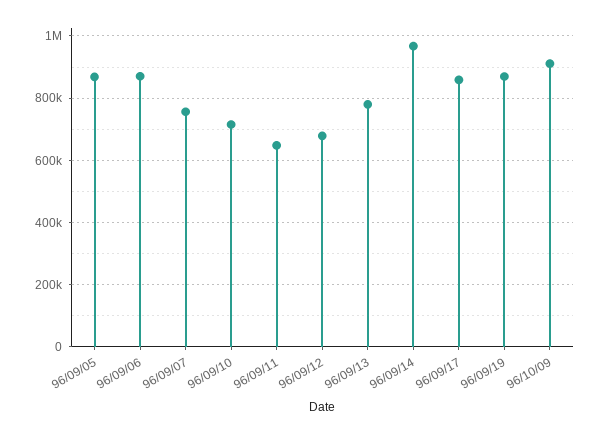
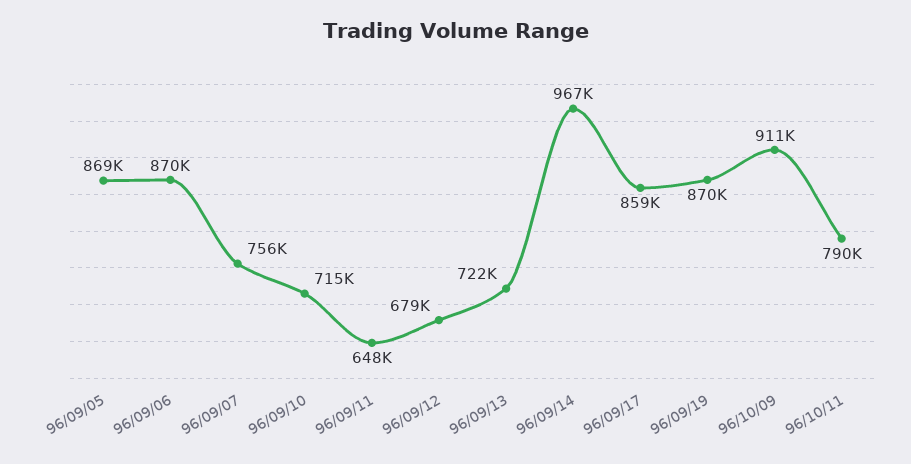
96/09/13: 780000 -> 722000
96/10/11: none -> 790000

